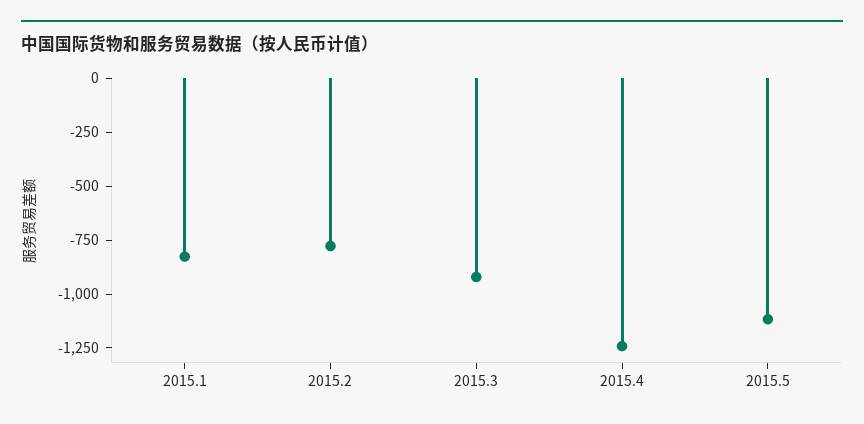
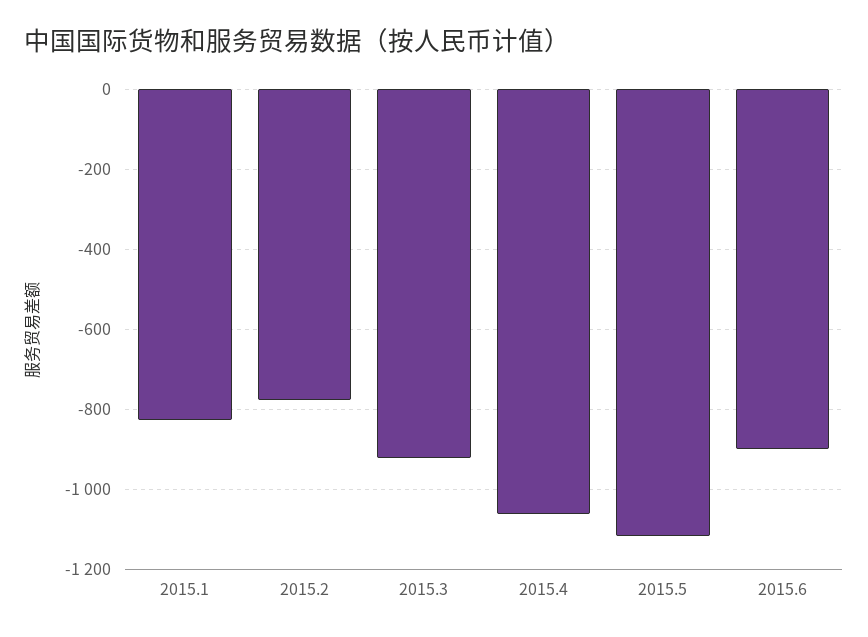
2015.4: -1250 -> -1060
2015.6: none -> -900

